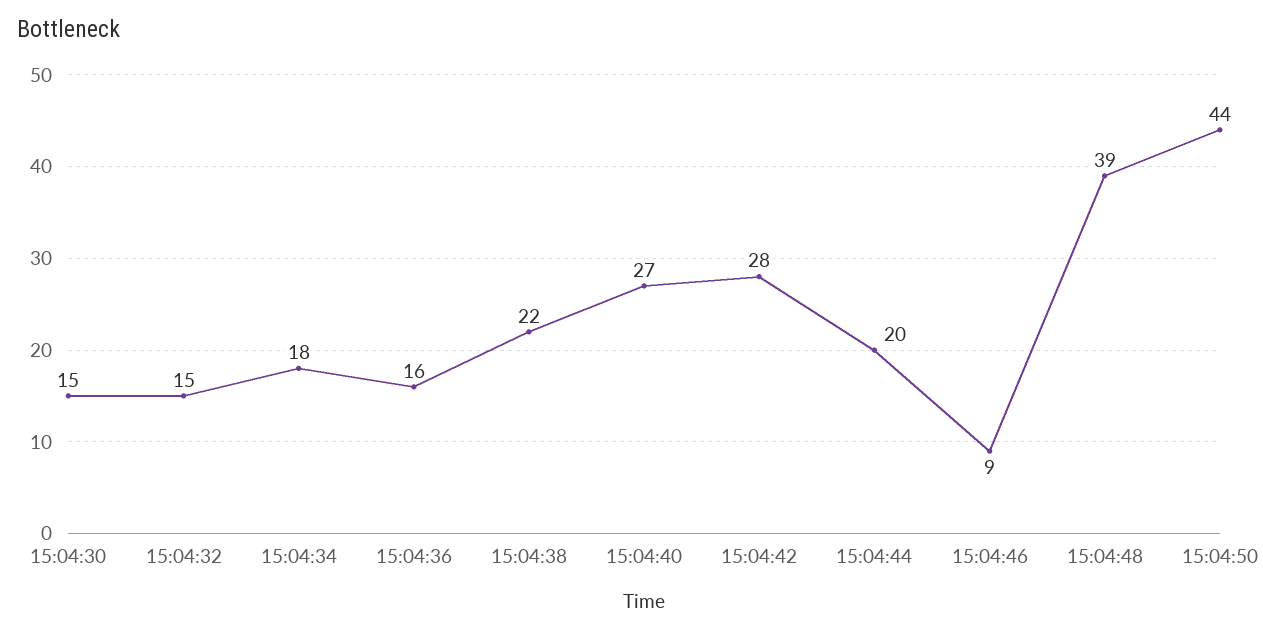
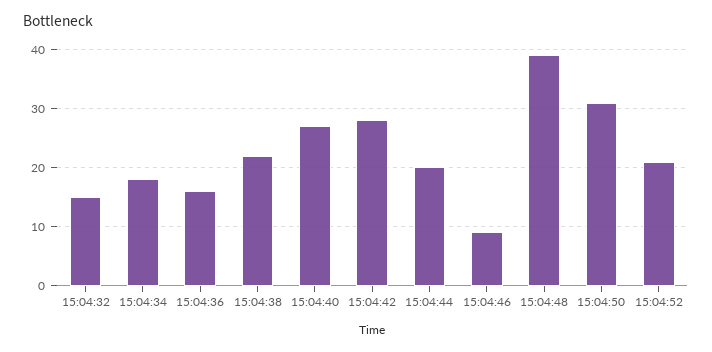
15:04:30: 15 -> none
15:04:50: 44 -> 30
15:04:52: none -> 20

